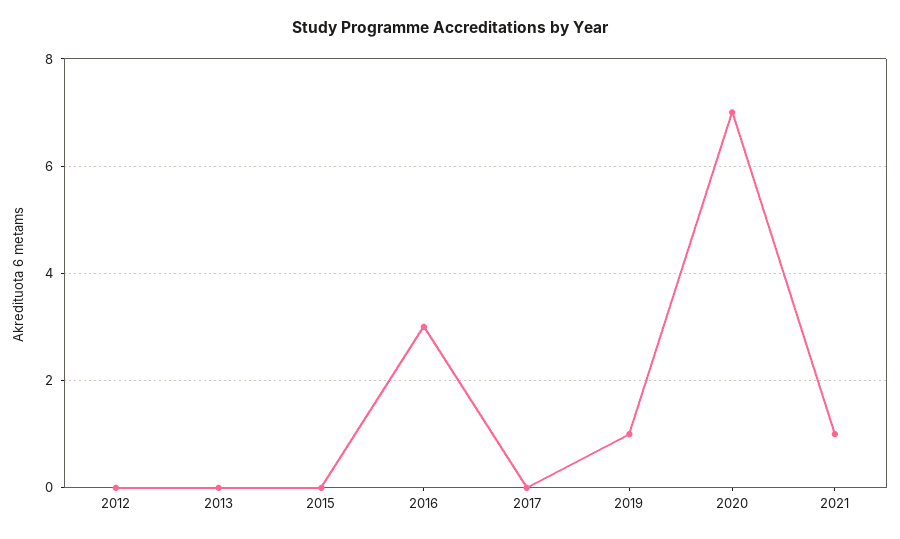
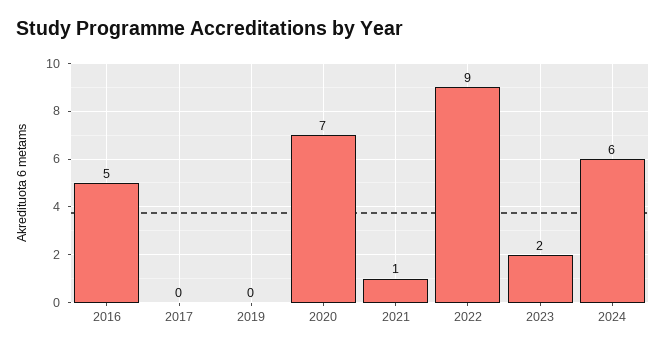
2012: 0 -> none
2013: 0 -> none
2015: 0 -> none
2016: 3 -> 5
2019: 1 -> 0
2022: none -> 9
2023: none -> 2
2024: none -> 6

